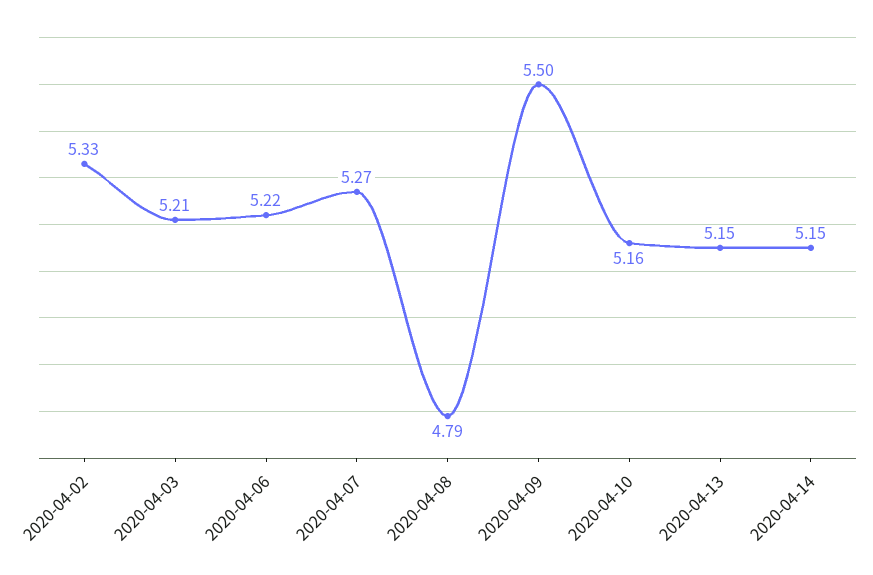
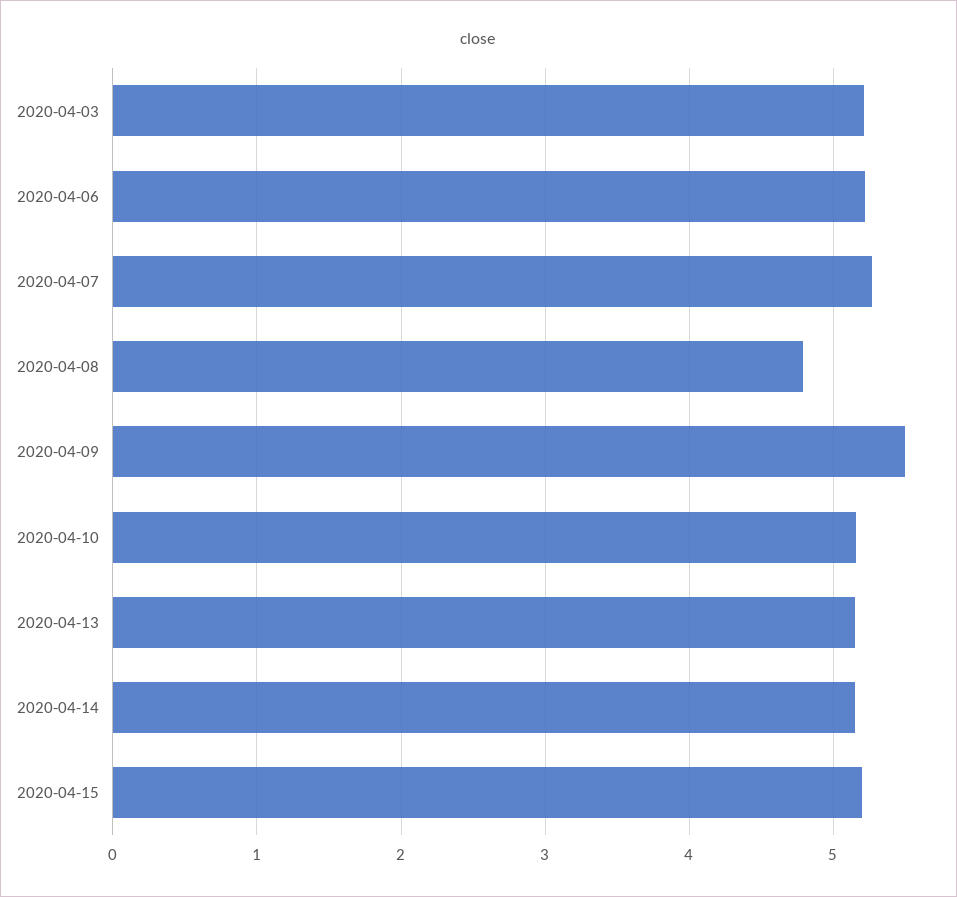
2020-04-02: 5.33 -> none
2020-04-15: none -> 5.2

